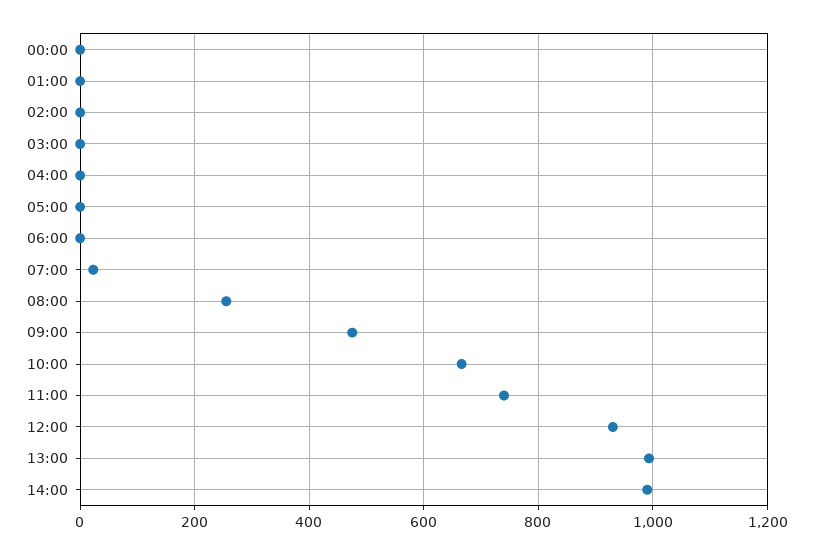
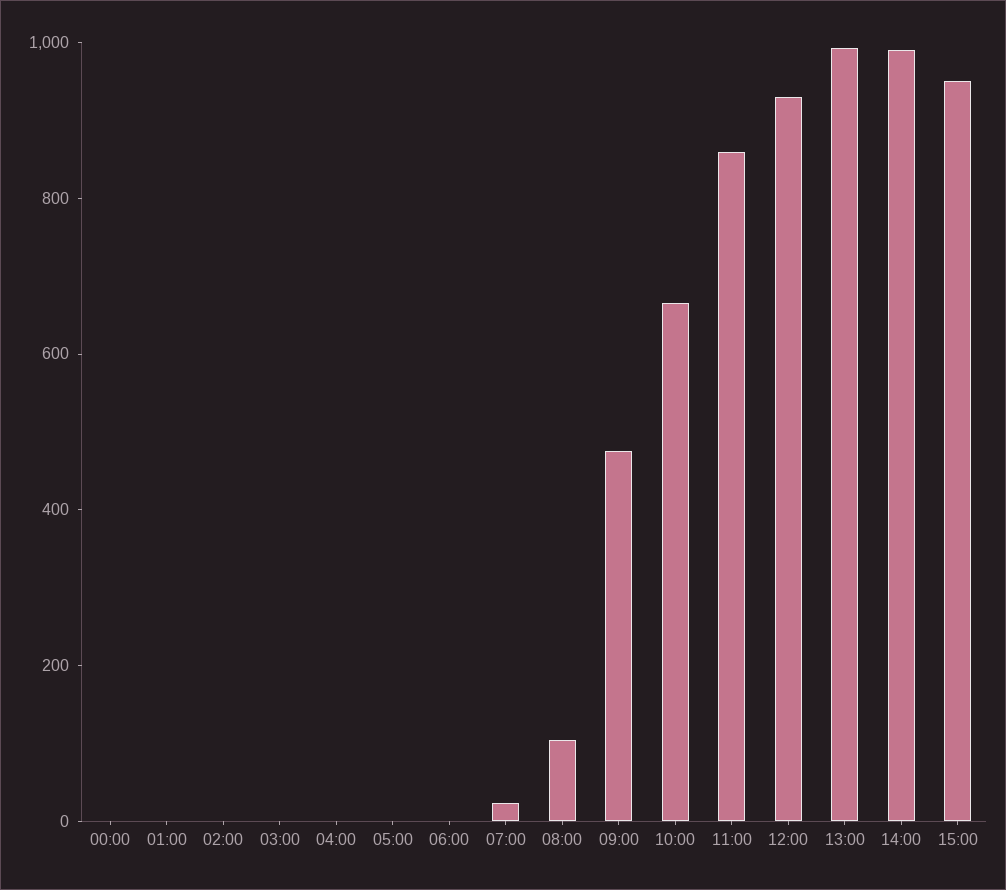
08:00: 260 -> 100
11:00: 740 -> 850
15:00: none -> 950

